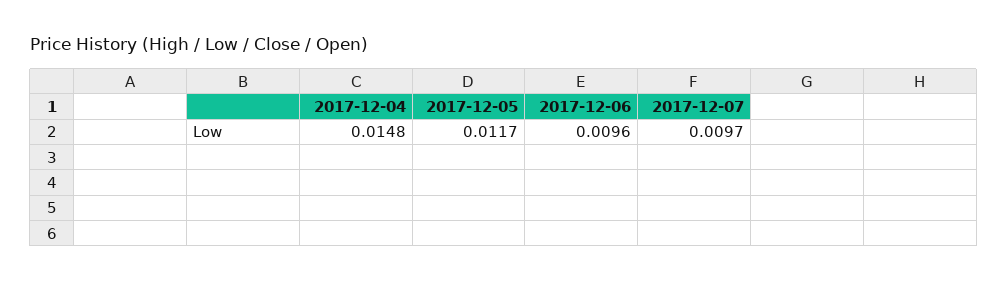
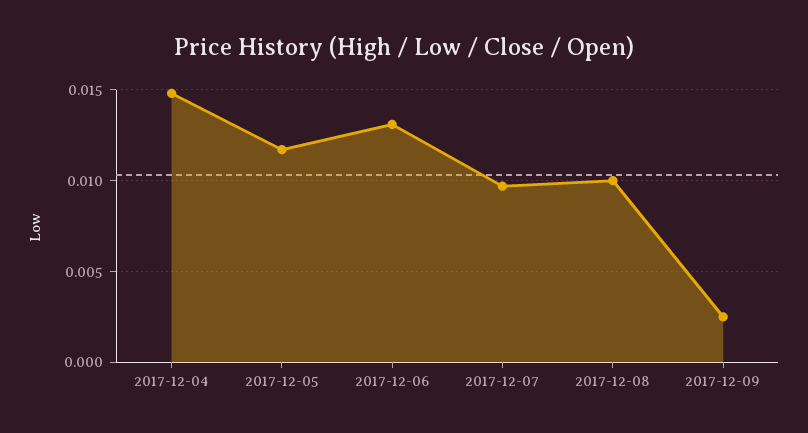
2017-12-06: 0.0096 -> 0.013
2017-12-08: none -> 0.01
2017-12-09: none -> 0.0025

